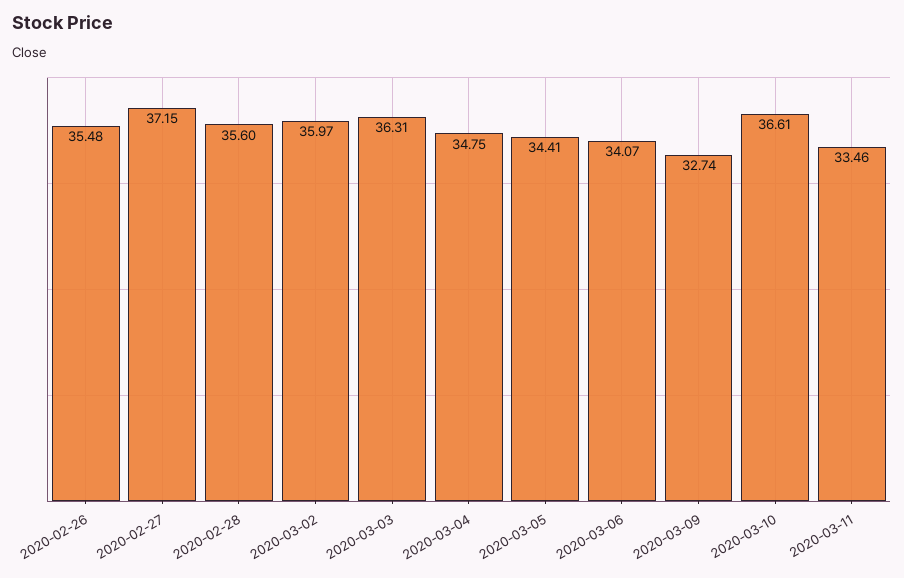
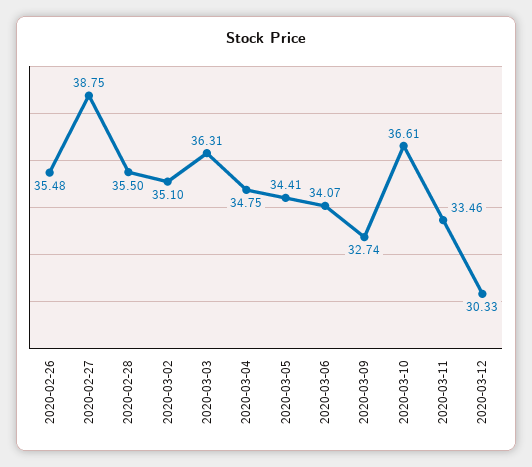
2020-02-27: 37.15 -> 38.75
2020-02-28: 35.6 -> 35.5
2020-03-02: 35.97 -> 35.1
2020-03-12: none -> 30.33

